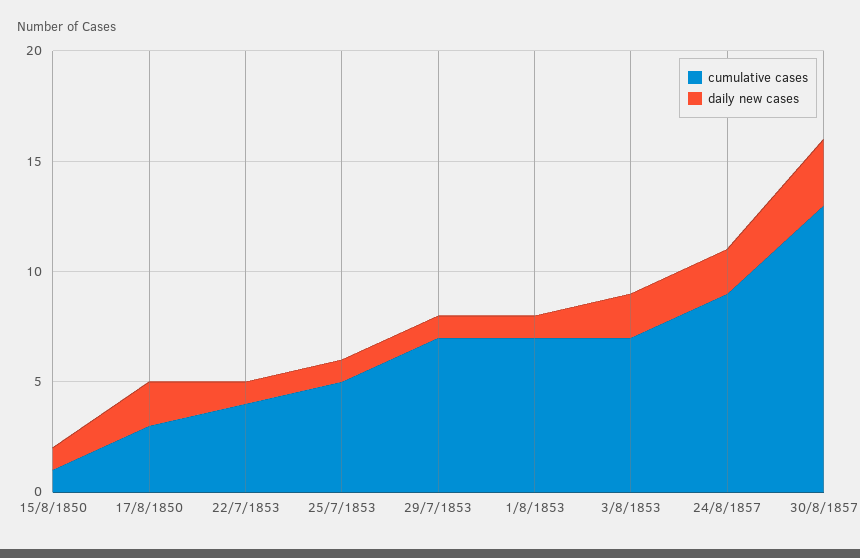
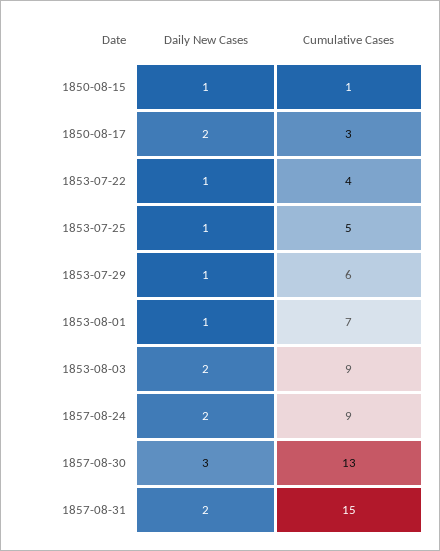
cumulative cases, 29/7/1853: 7 -> 6
cumulative cases, 3/8/1853: 7 -> 9
daily new cases, 1857-08-31: none -> 2
cumulative cases, 1857-08-31: none -> 15

